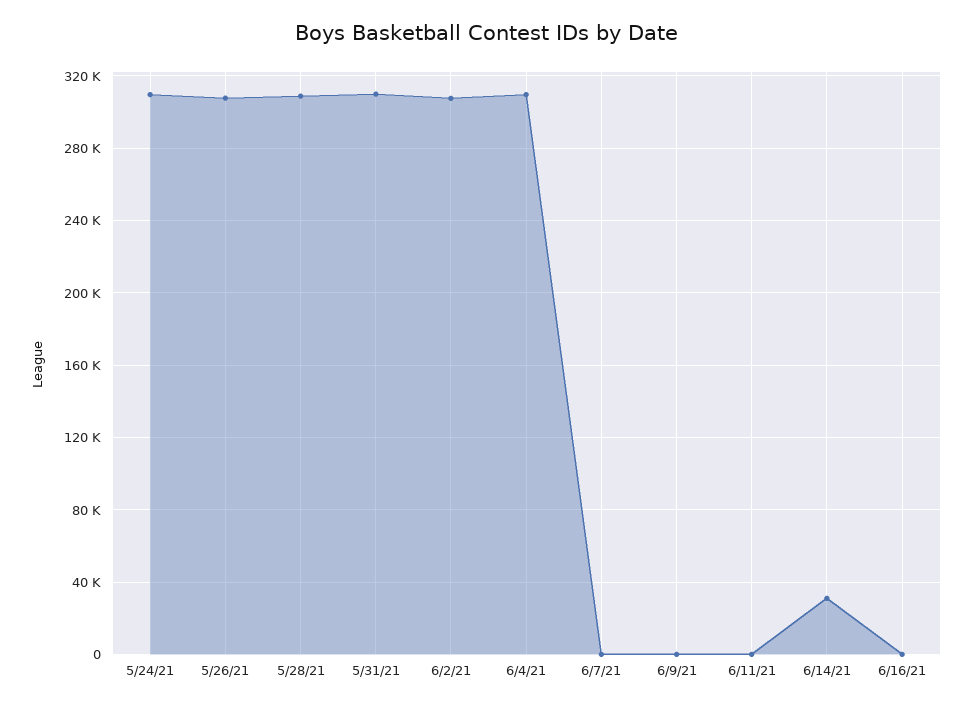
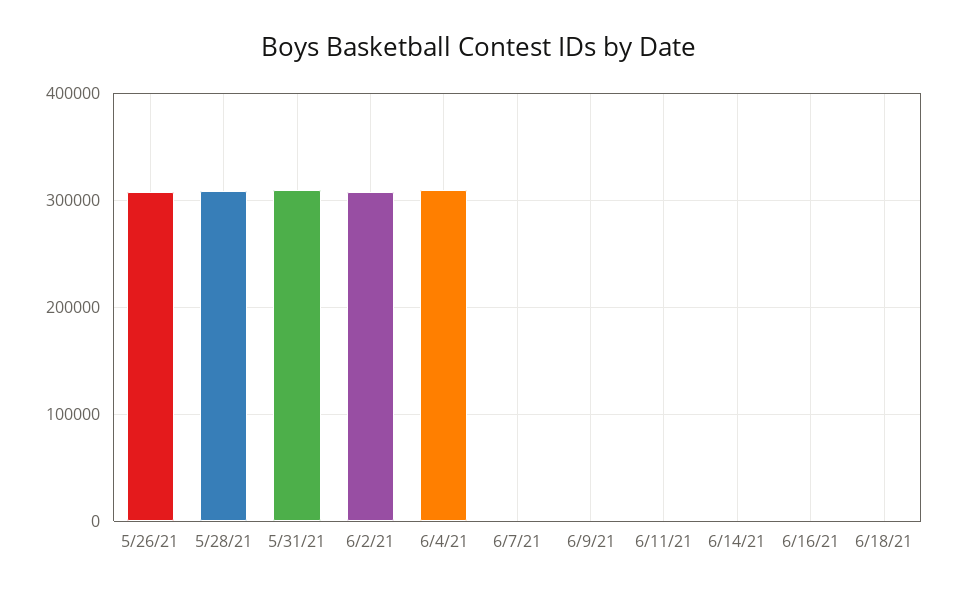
5/24/21: 310000 -> none
6/14/21: 30000 -> 0
6/18/21: none -> 0

